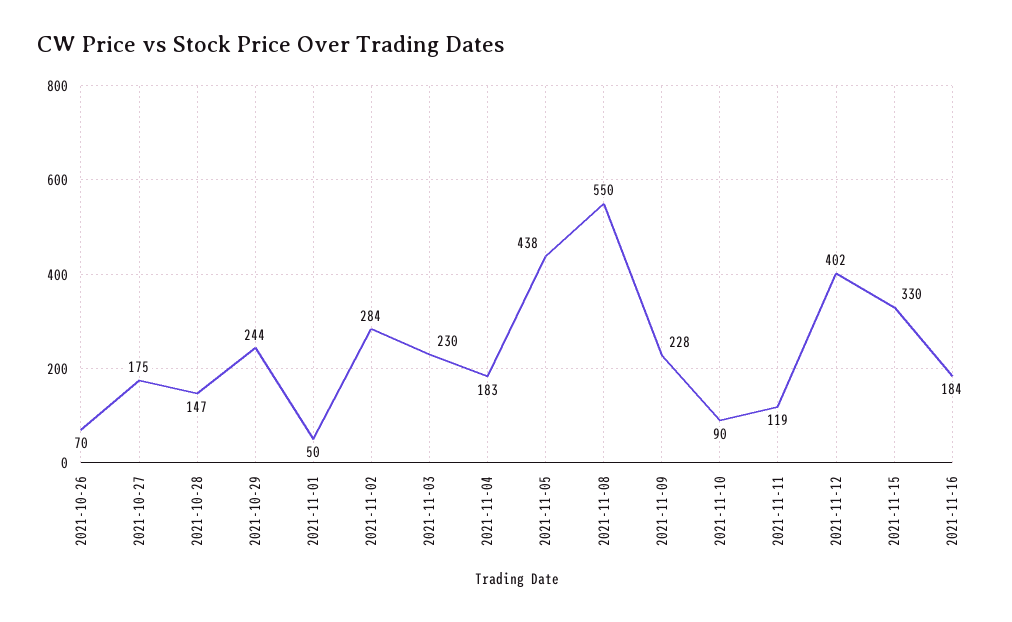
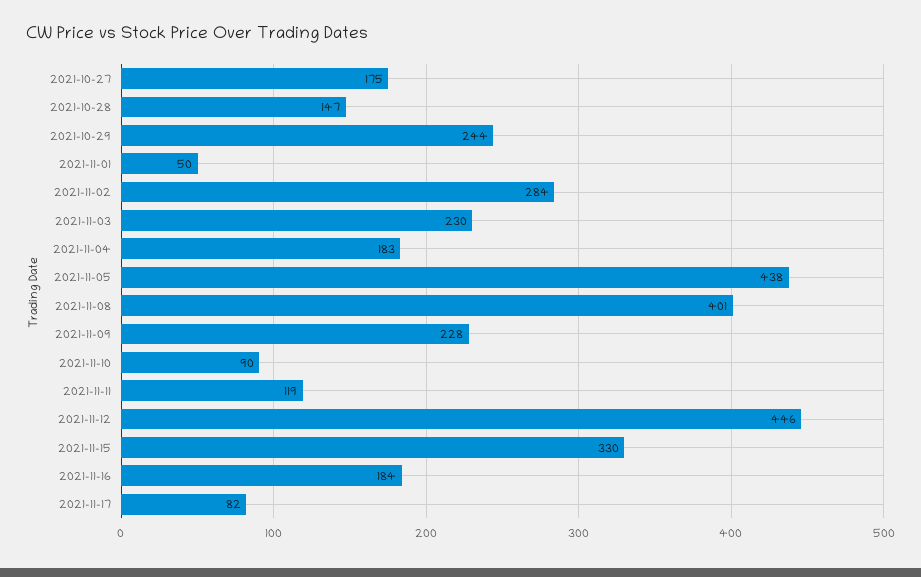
2021-10-26: 70 -> none
2021-11-08: 550 -> 401
2021-11-12: 402 -> 446
2021-11-17: none -> 82

